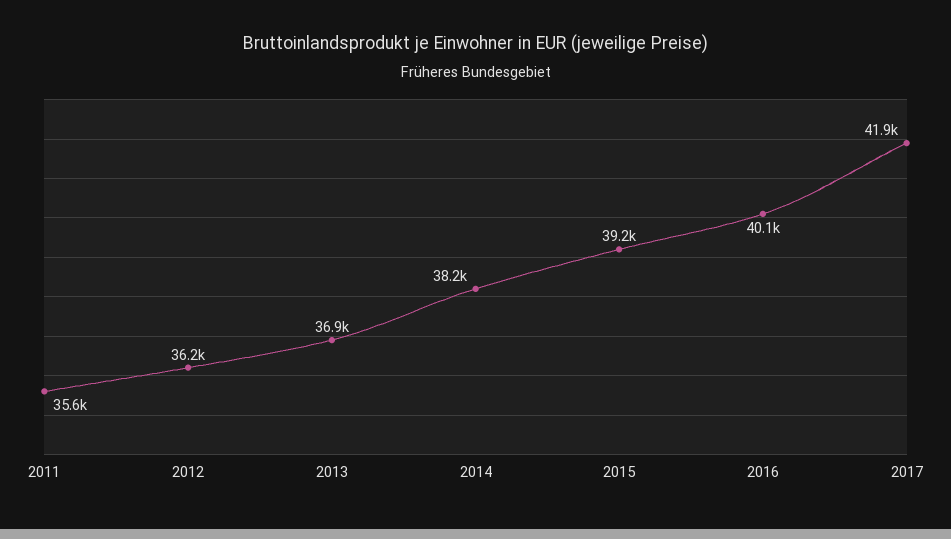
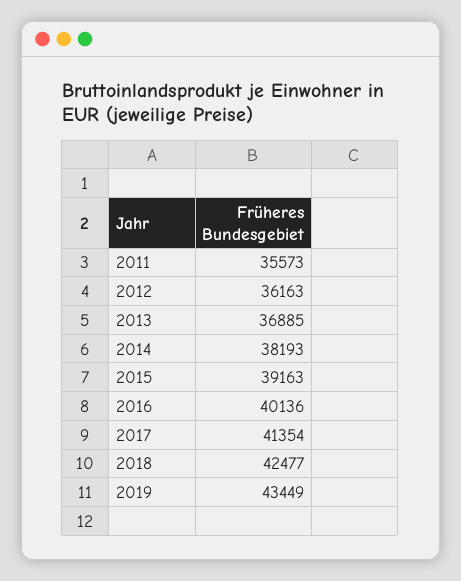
2017: 41900 -> 41354
2018: none -> 42477
2019: none -> 43449

